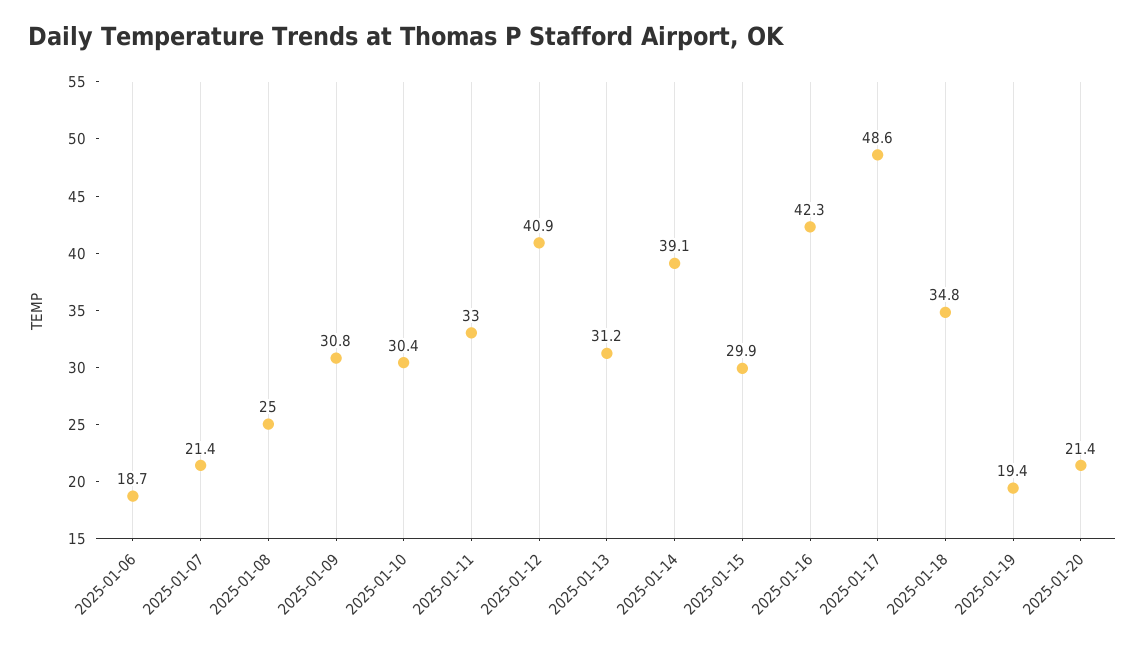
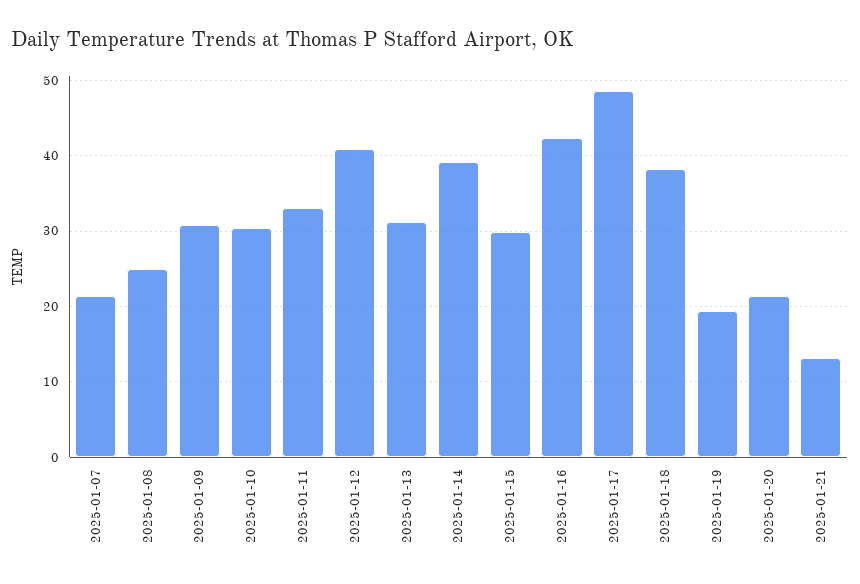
2025-01-06: 18.7 -> none
2025-01-18: 34.8 -> 38
2025-01-21: none -> 13

